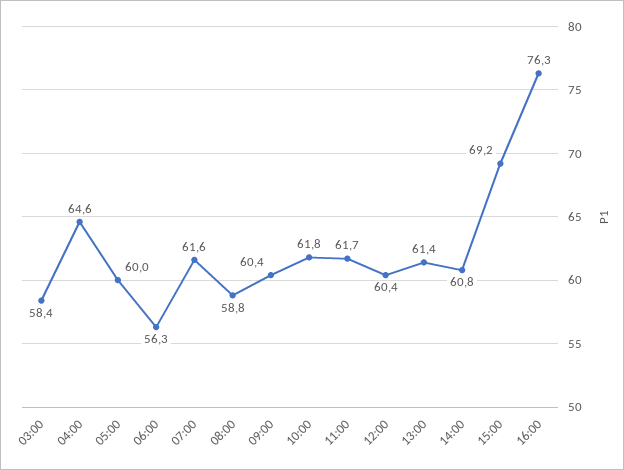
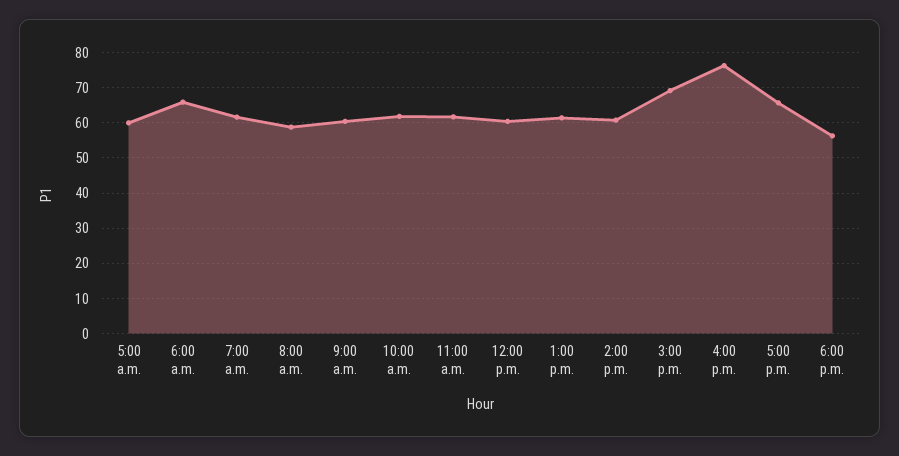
03:00: 58.4 -> none
04:00: 64.6 -> none
06:00: 56.3 -> 66
5:00 p.m.: none -> 66
6:00 p.m.: none -> 56

